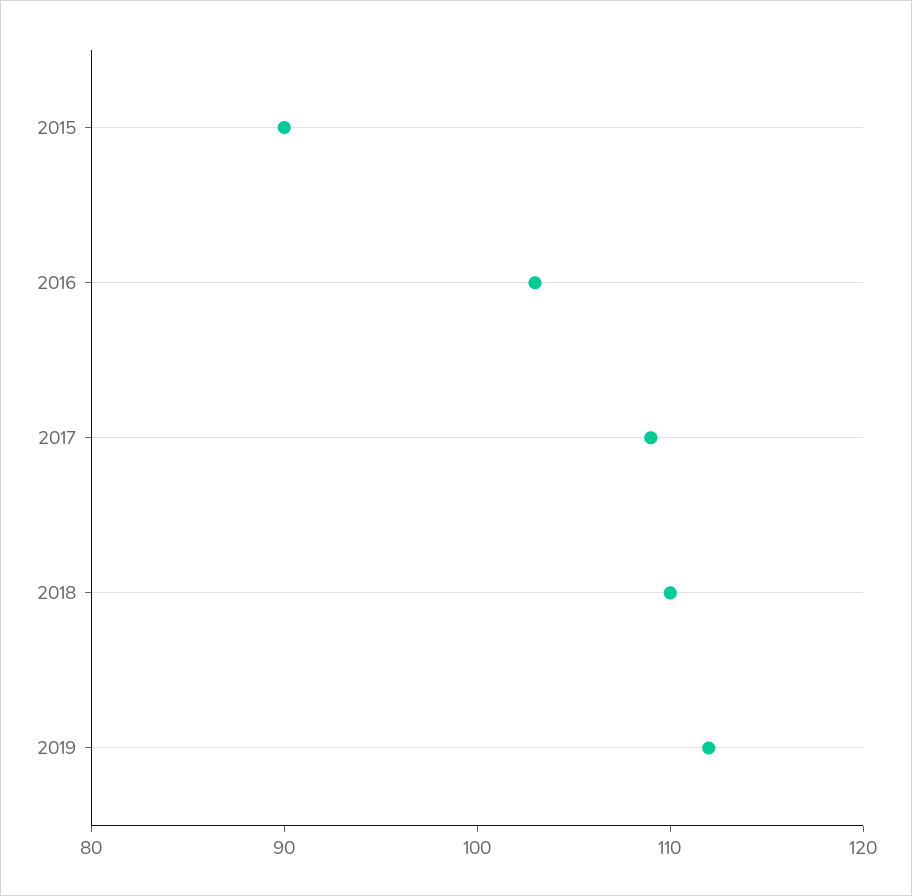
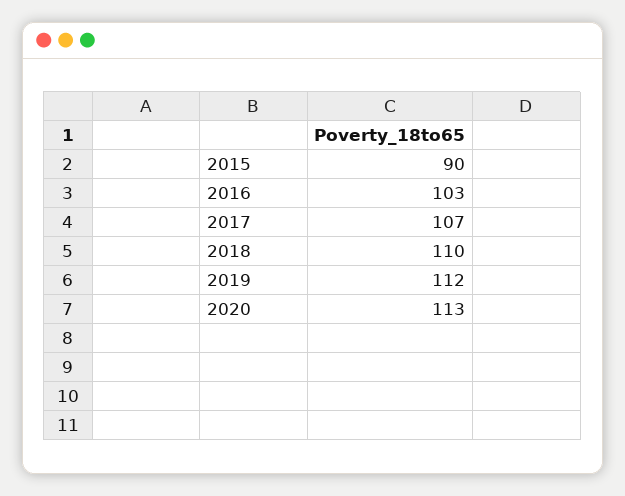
2017: 109 -> 107
2020: none -> 113

